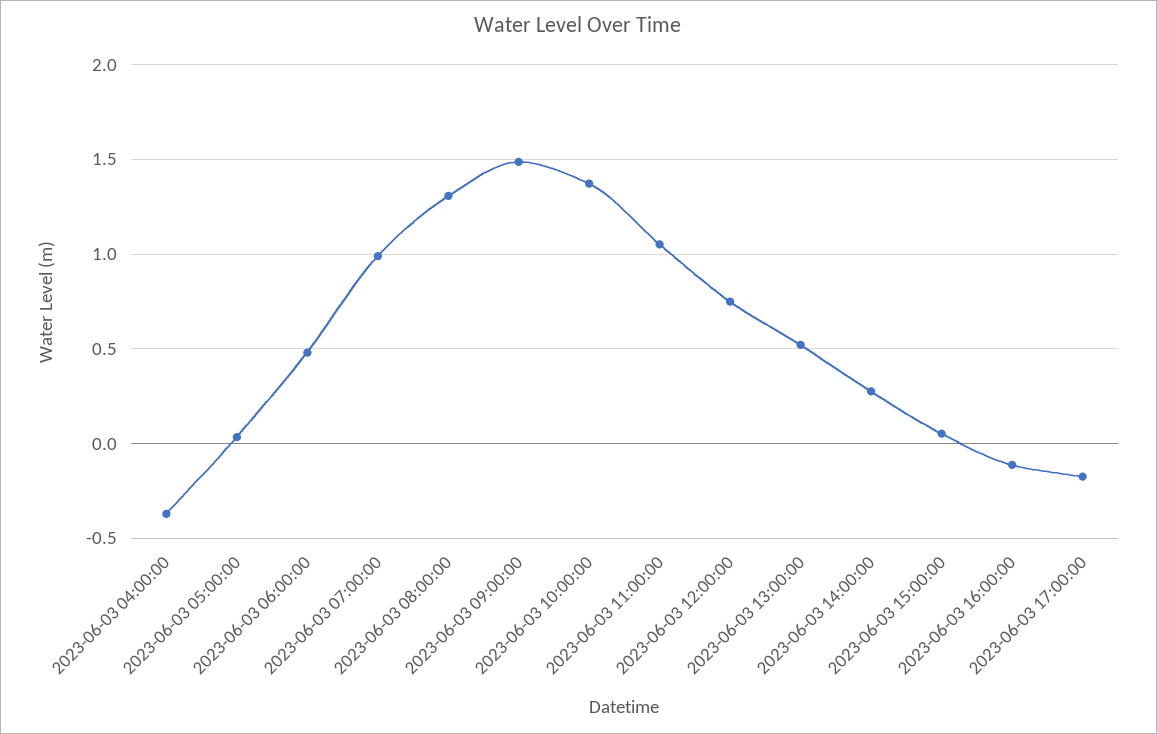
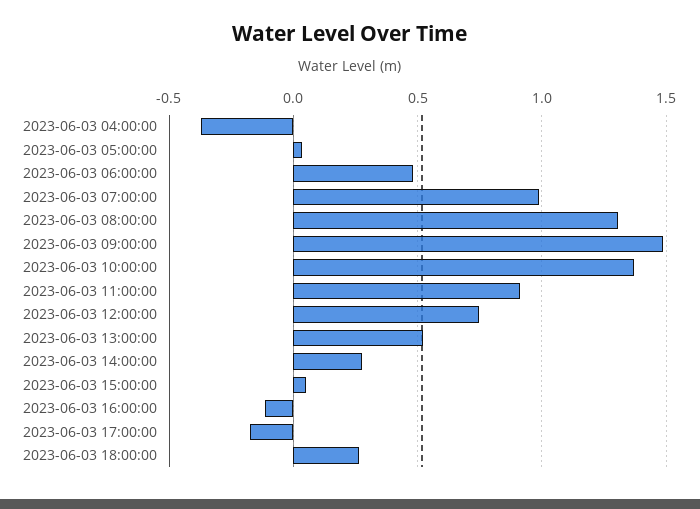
2023-06-03 11:00:00: 1.05 -> 0.9
2023-06-03 18:00:00: none -> 0.25

